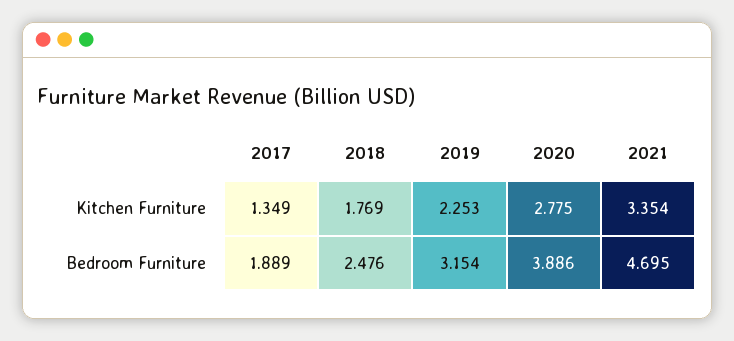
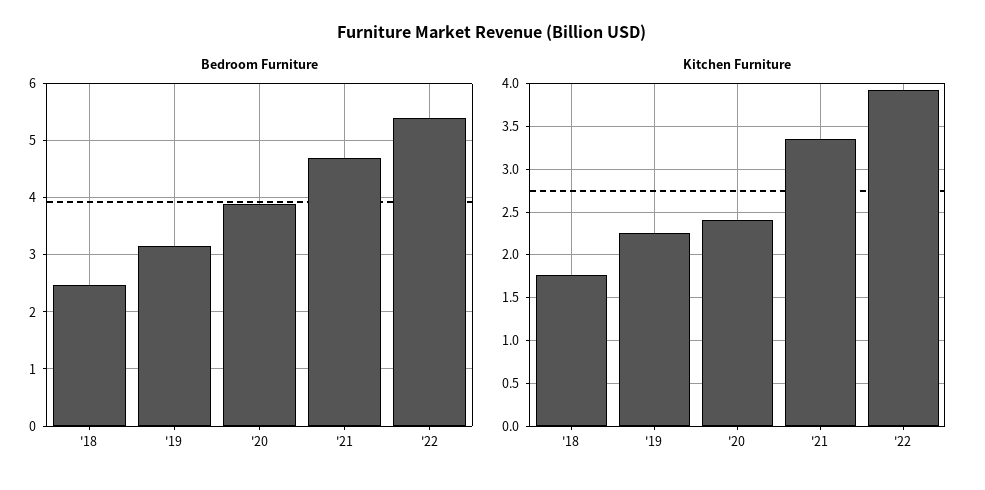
Kitchen Furniture, 2017: 1.349 -> none
Kitchen Furniture, 2020: 2.775 -> 2.4
Bedroom Furniture, 2017: 1.889 -> none
Bedroom Furniture, '22: none -> 5.4
Kitchen Furniture, '22: none -> 3.9

